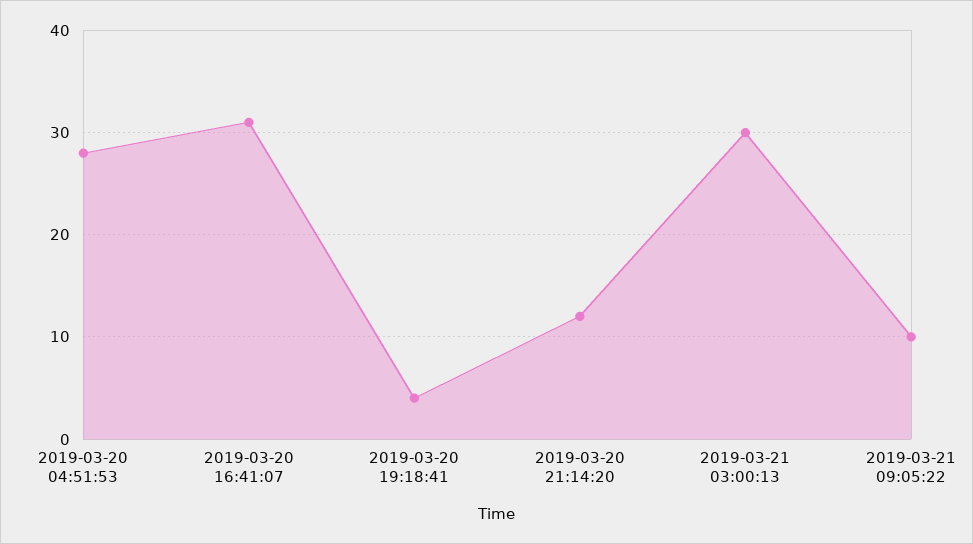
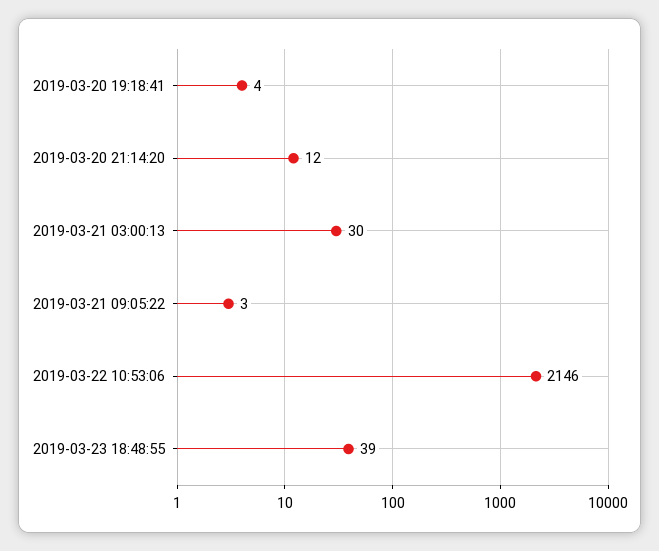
2019-03-20 04:51:53: 28 -> none
2019-03-20 16:41:07: 31 -> none
2019-03-21 09:05:22: 10 -> 3
2019-03-22 10:53:06: none -> 2146
2019-03-23 18:48:55: none -> 39

